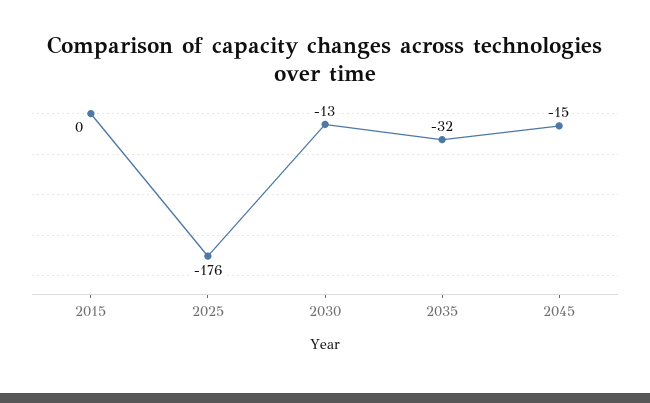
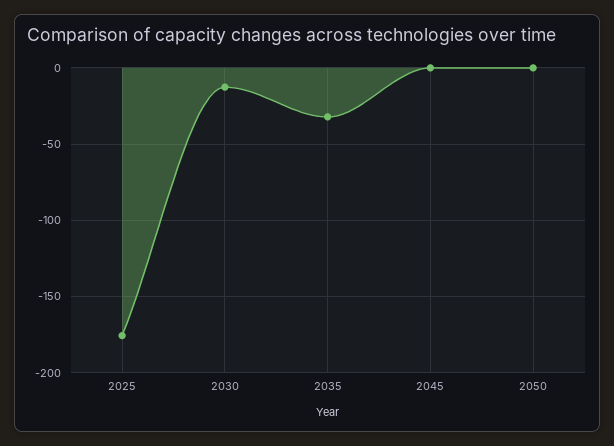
2015: 0 -> none
2045: -15 -> 0
2050: none -> 0

